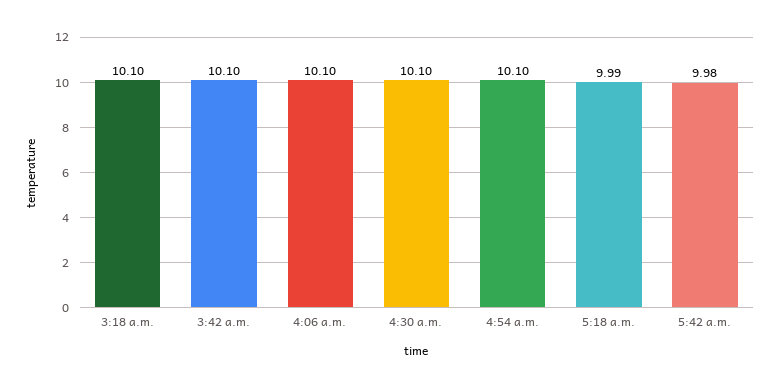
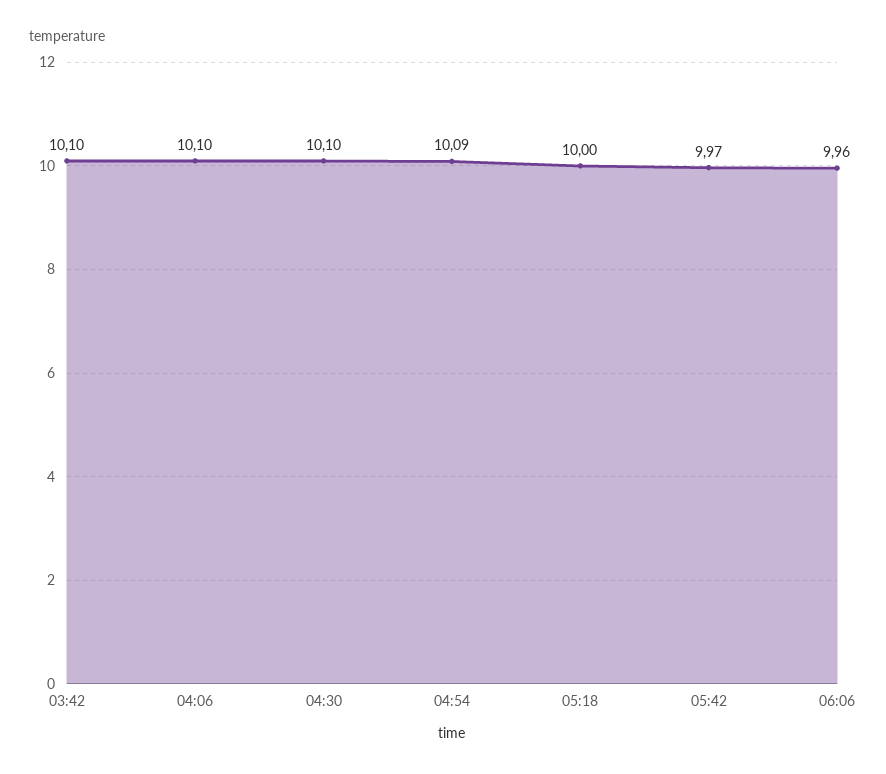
3:18 a.m.: 10.1 -> none
4:54 a.m.: 10.1 -> 10.09
5:18 a.m.: 9.99 -> 10
5:42 a.m.: 9.98 -> 9.97
06:06: none -> 9.96

